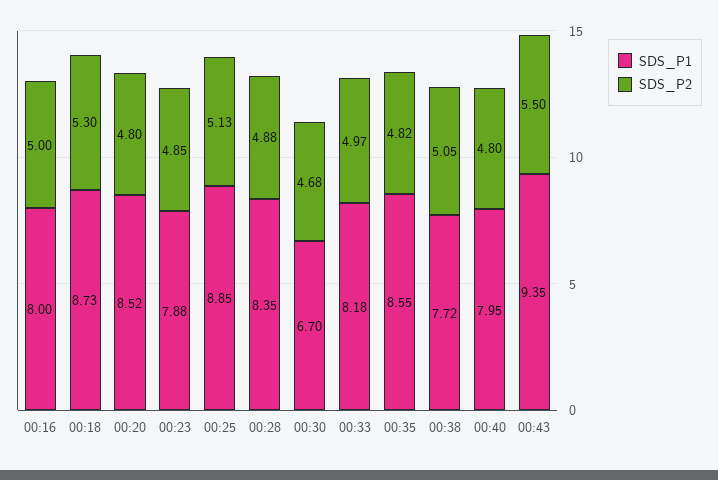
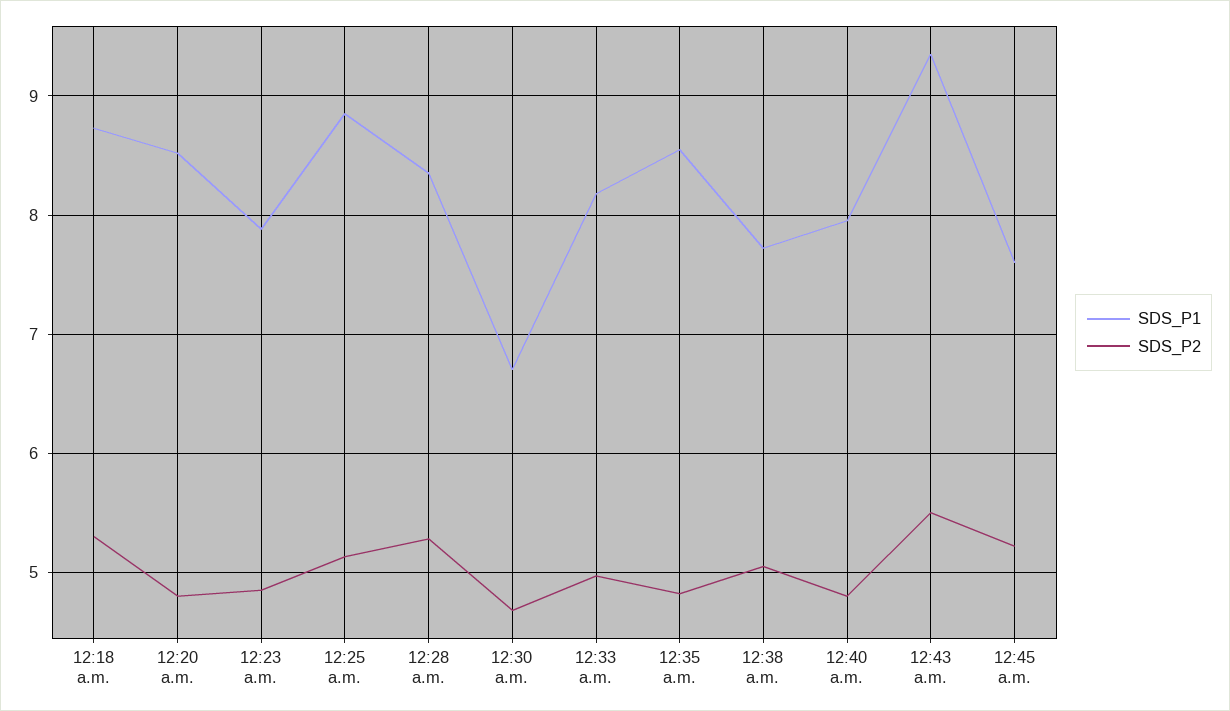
SDS_P1, 00:16: 8 -> none
SDS_P2, 00:16: 5 -> none
SDS_P2, 00:28: 4.88 -> 5.3
SDS_P1, 12:45 a.m.: none -> 7.6
SDS_P2, 12:45 a.m.: none -> 5.2

